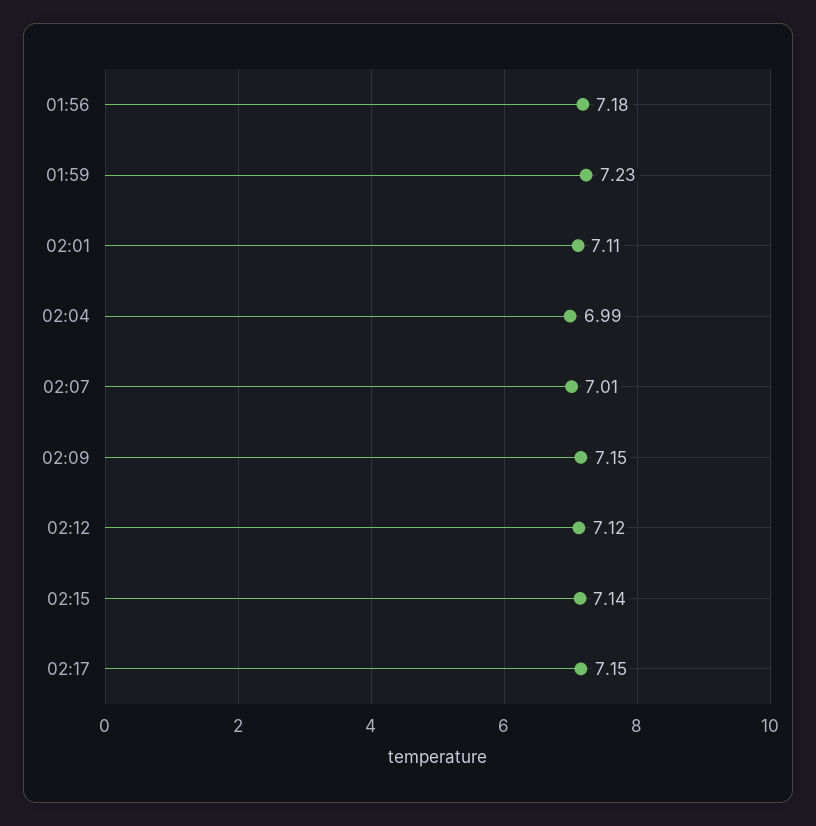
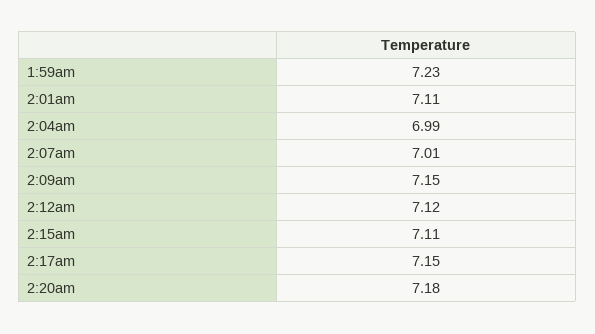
01:56: 7.18 -> none
02:15: 7.14 -> 7.11
2:20am: none -> 7.18

